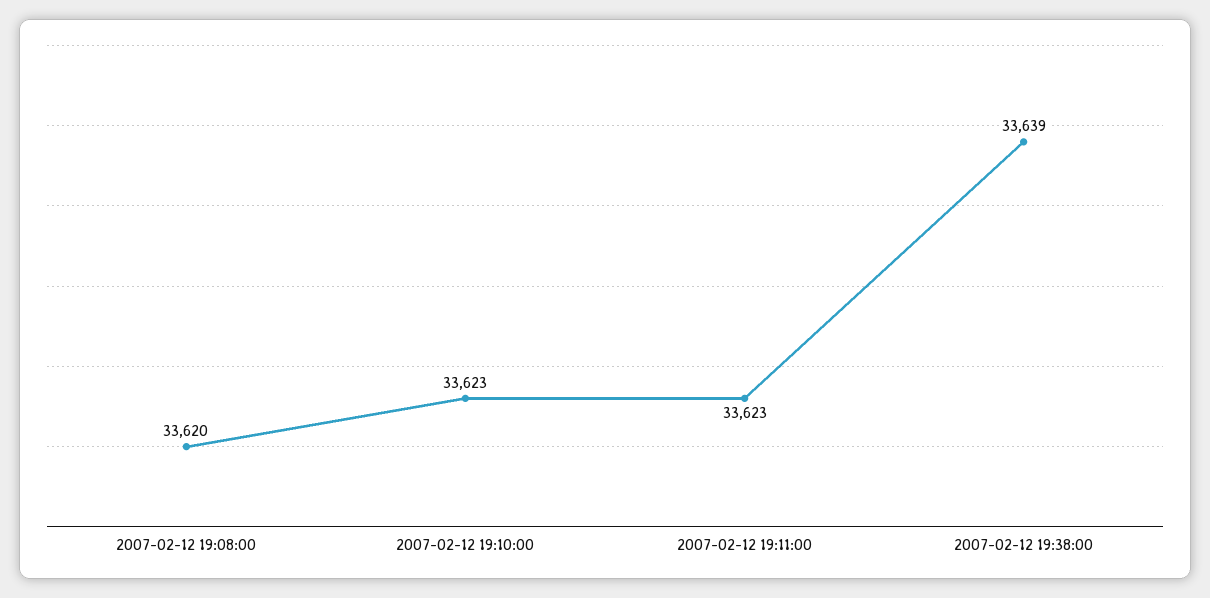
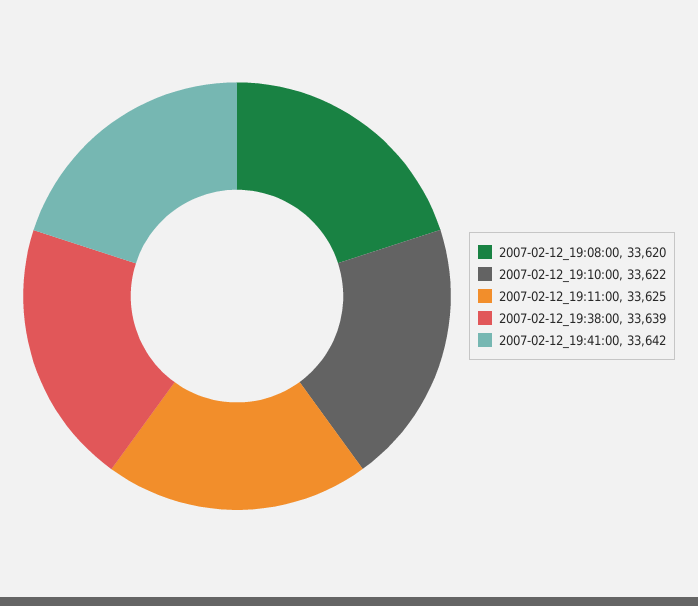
2007-02-12 19:10:00: 33623 -> 33622
2007-02-12 19:11:00: 33623 -> 33625
2007-02-12_19:41:00: none -> 33642

